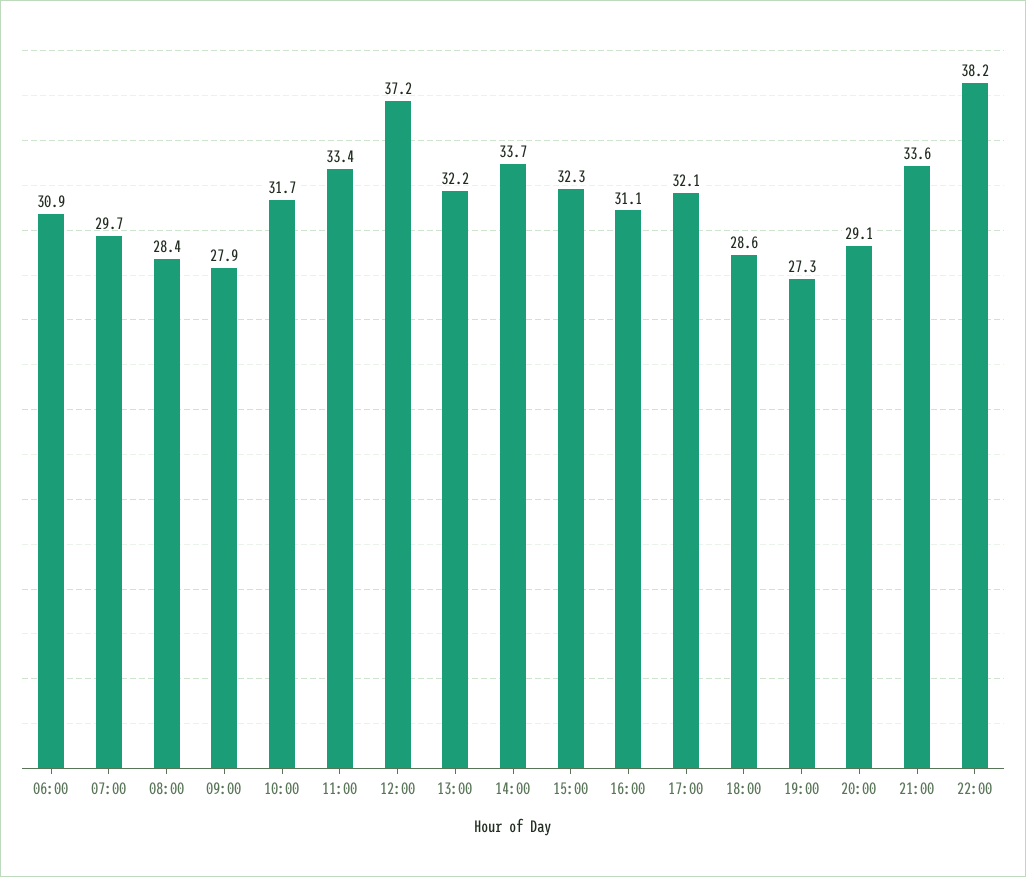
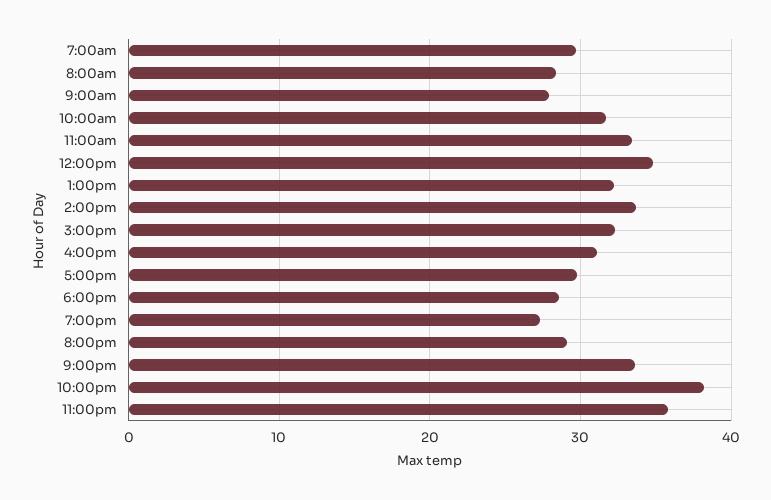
06:00: 30.9 -> none
12:00: 37.2 -> 35
17:00: 32.1 -> 30
11:00pm: none -> 36

